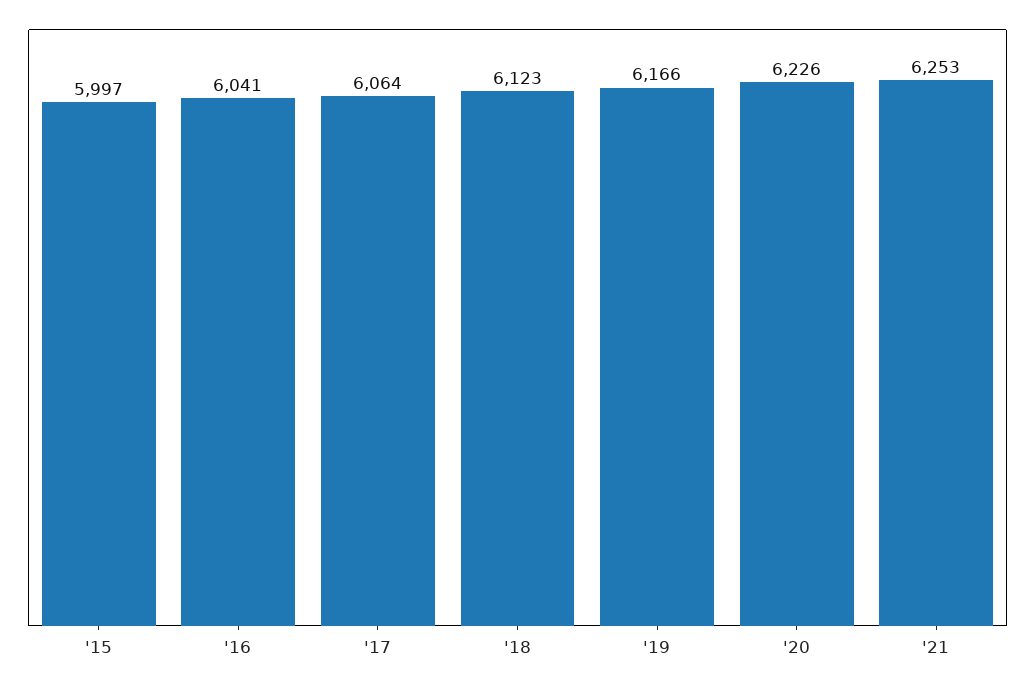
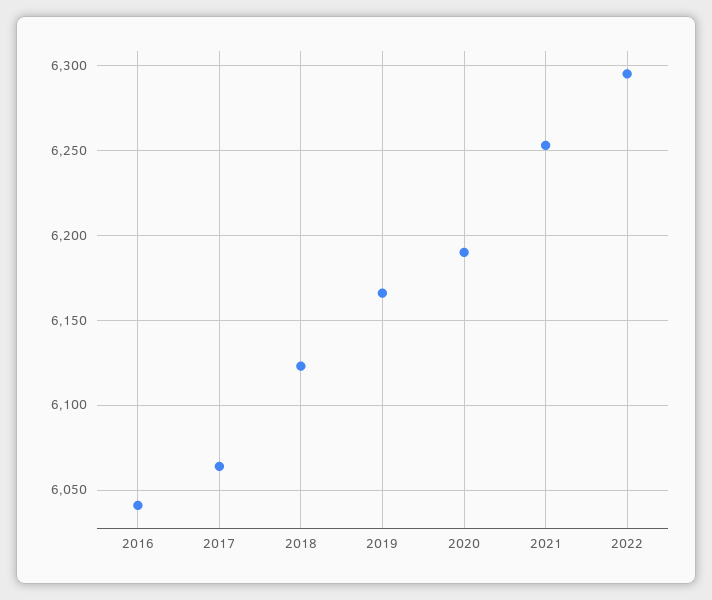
'15: 5997 -> none
'20: 6226 -> 6190
2022: none -> 6295

